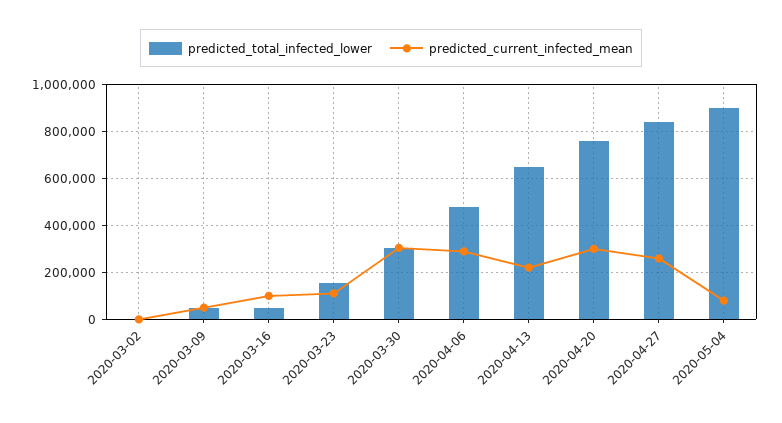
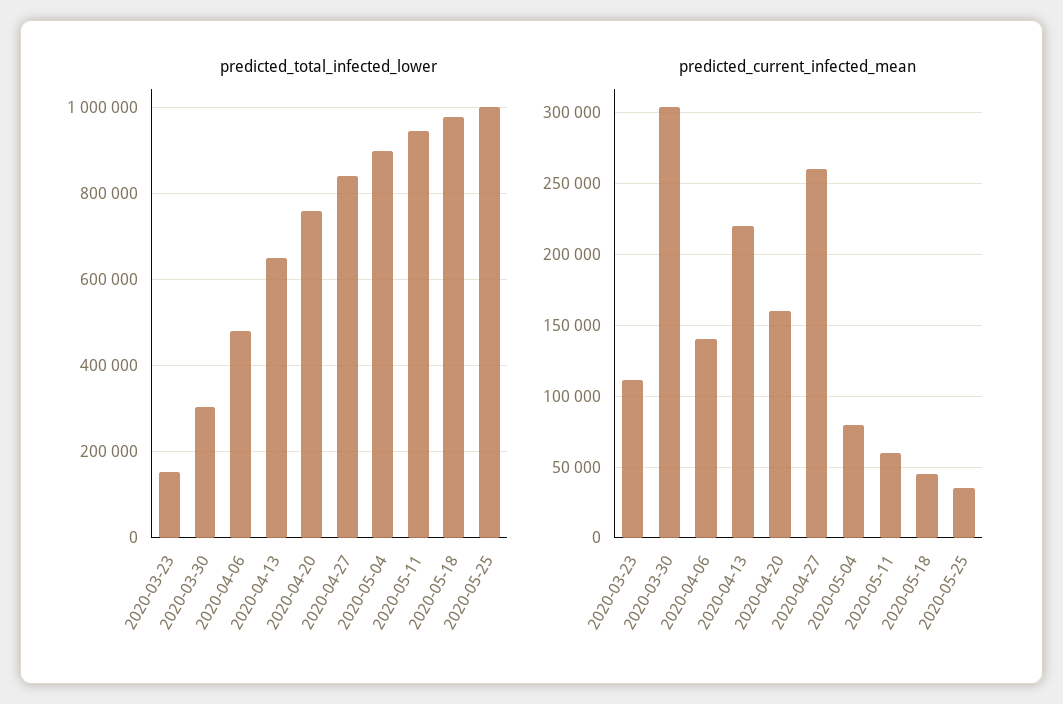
predicted_total_infected_lower, 2020-03-02: 0 -> none
predicted_current_infected_mean, 2020-03-02: 0 -> none
predicted_total_infected_lower, 2020-03-09: 50000 -> none
predicted_current_infected_mean, 2020-03-09: 50000 -> none
predicted_total_infected_lower, 2020-03-16: 50000 -> none
predicted_current_infected_mean, 2020-03-16: 100000 -> none
predicted_current_infected_mean, 2020-04-06: 300000 -> 140000
predicted_current_infected_mean, 2020-04-20: 300000 -> 160000
predicted_total_infected_lower, 2020-05-11: none -> 940000
predicted_total_infected_lower, 2020-05-18: none -> 980000
predicted_total_infected_lower, 2020-05-25: none -> 1000000
predicted_current_infected_mean, 2020-05-11: none -> 60000
predicted_current_infected_mean, 2020-05-18: none -> 45000
predicted_current_infected_mean, 2020-05-25: none -> 35000

